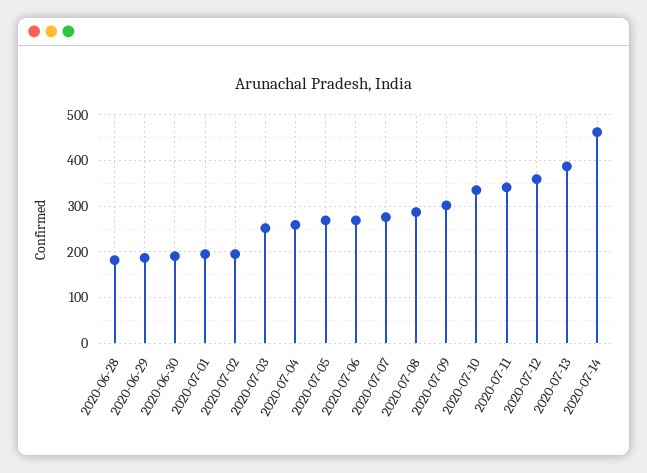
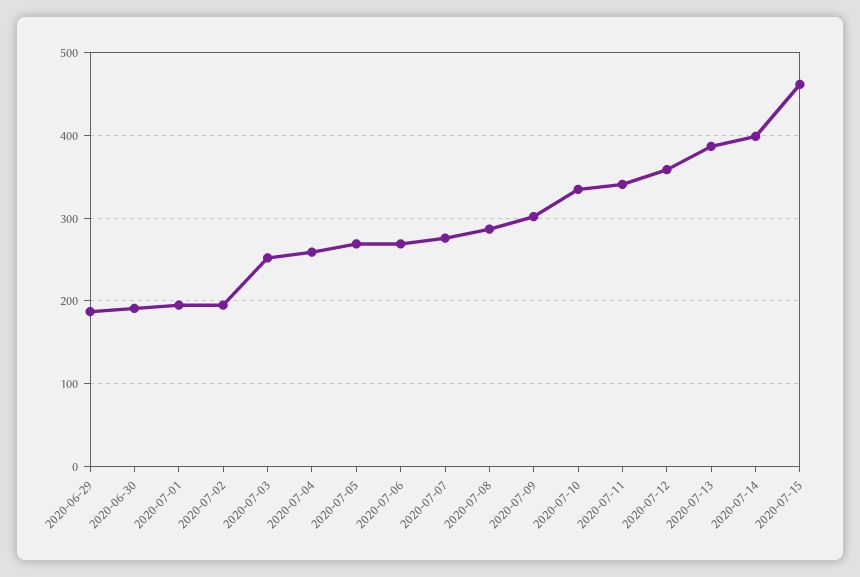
2020-06-28: 180 -> none
2020-07-14: 460 -> 400
2020-07-15: none -> 460

